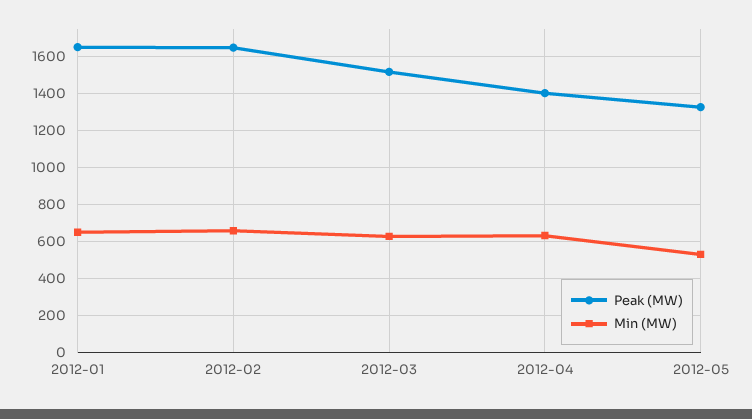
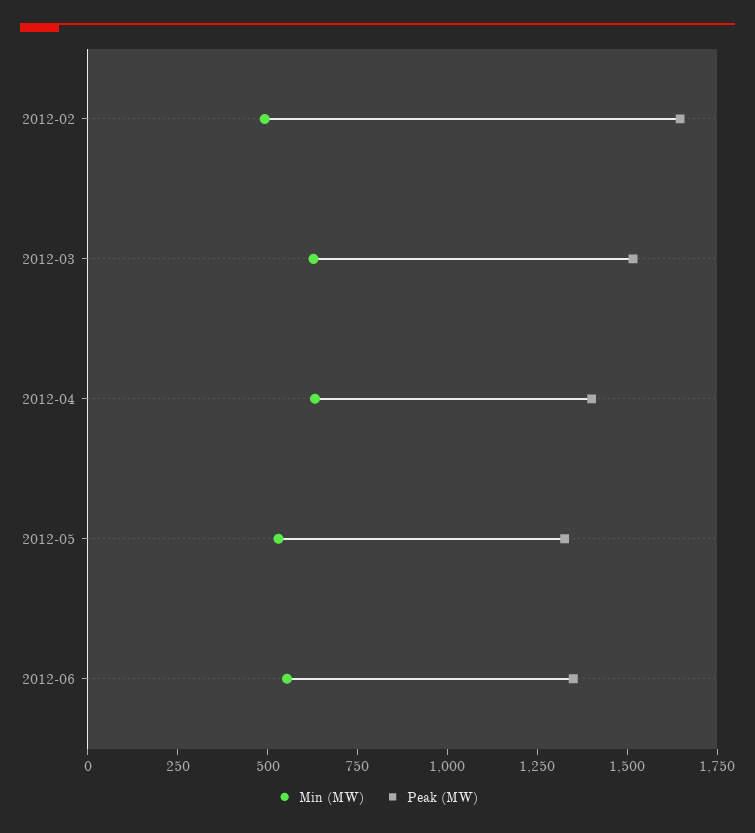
Peak (MW), 2012-01: 1650 -> none
Min (MW), 2012-01: 650 -> none
Min (MW), 2012-02: 650 -> 500
Min (MW), 2012-06: none -> 550
Peak (MW), 2012-06: none -> 1350

